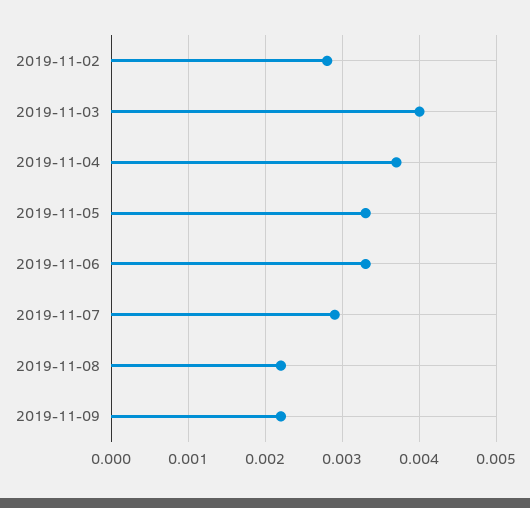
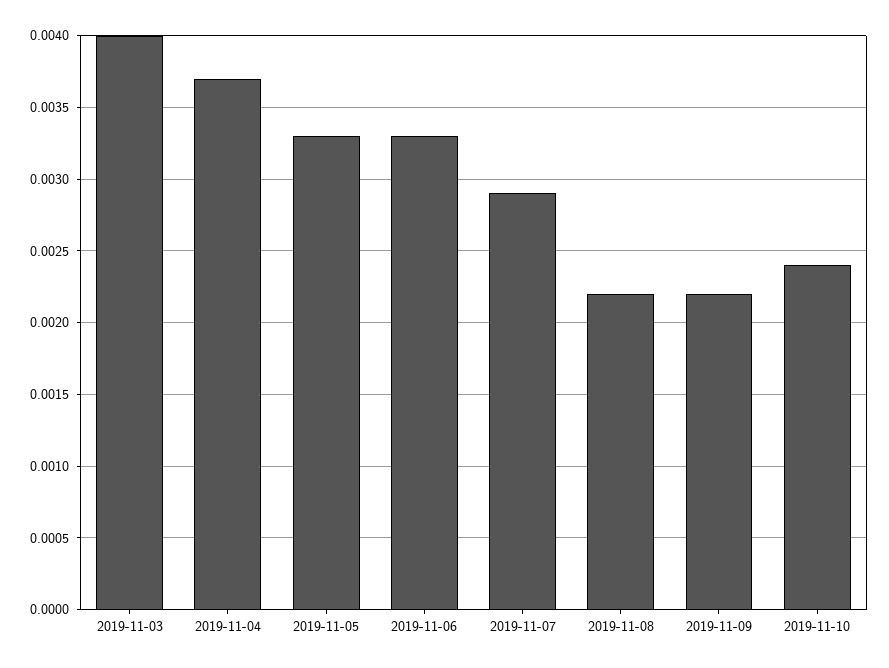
2019-11-02: 0.0028 -> none
2019-11-10: none -> 0.0024

